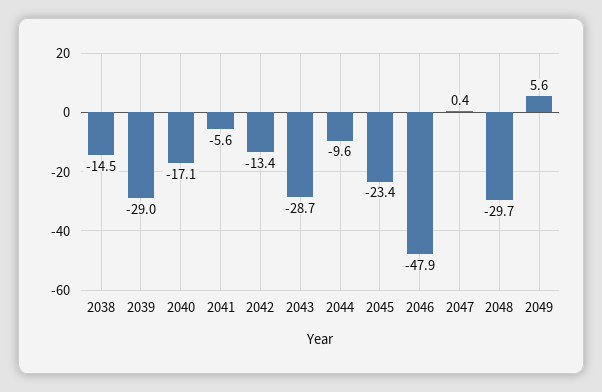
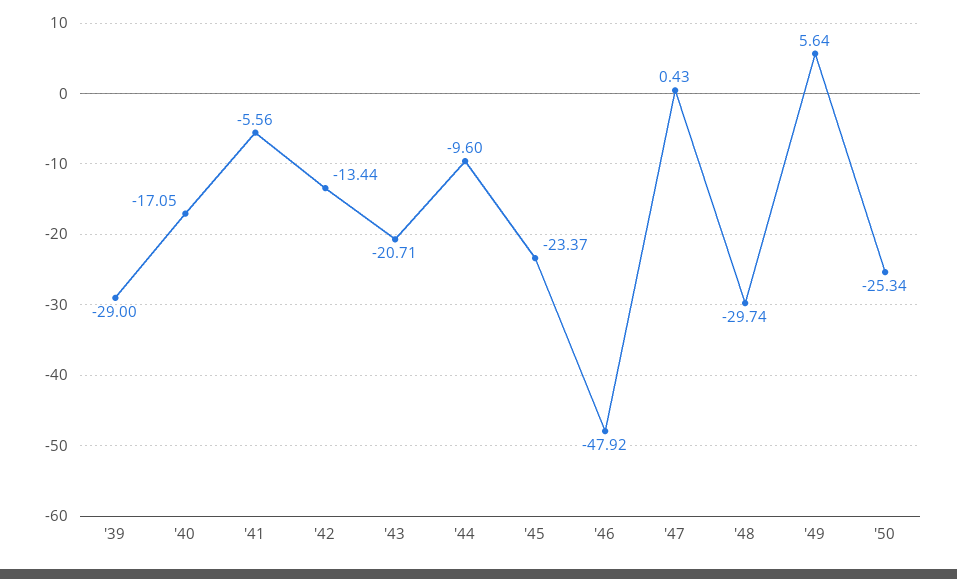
2038: -14.5 -> none
2043: -28.7 -> -20.71
'50: none -> -25.34

